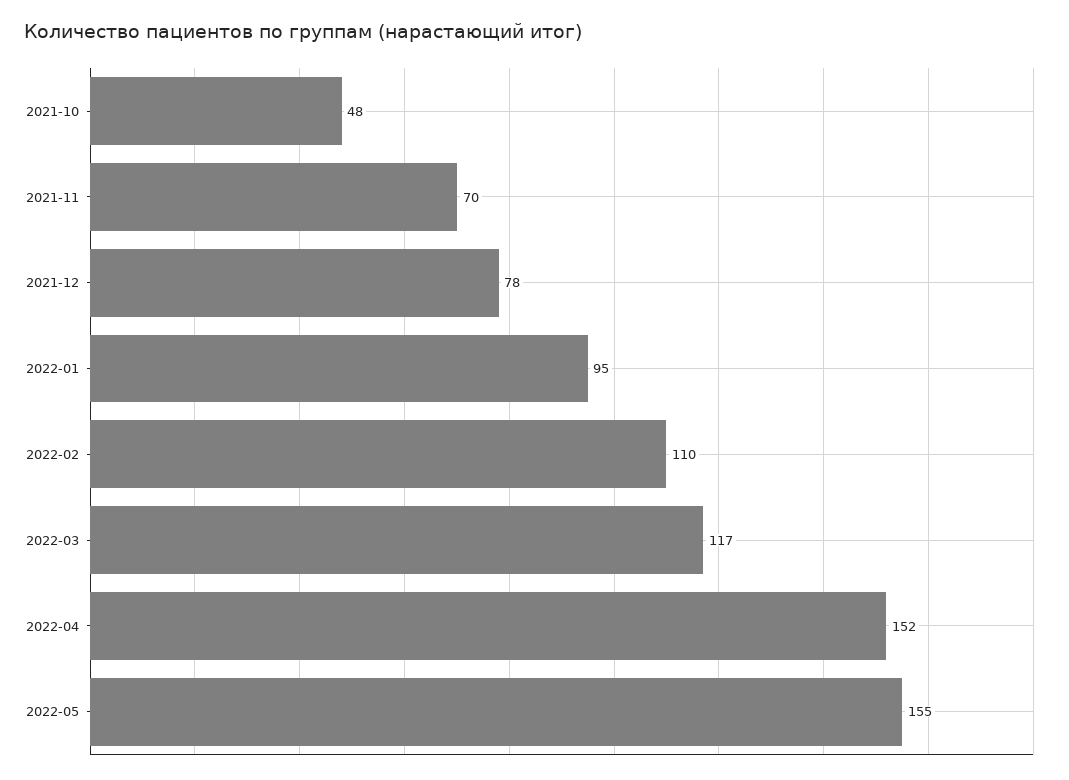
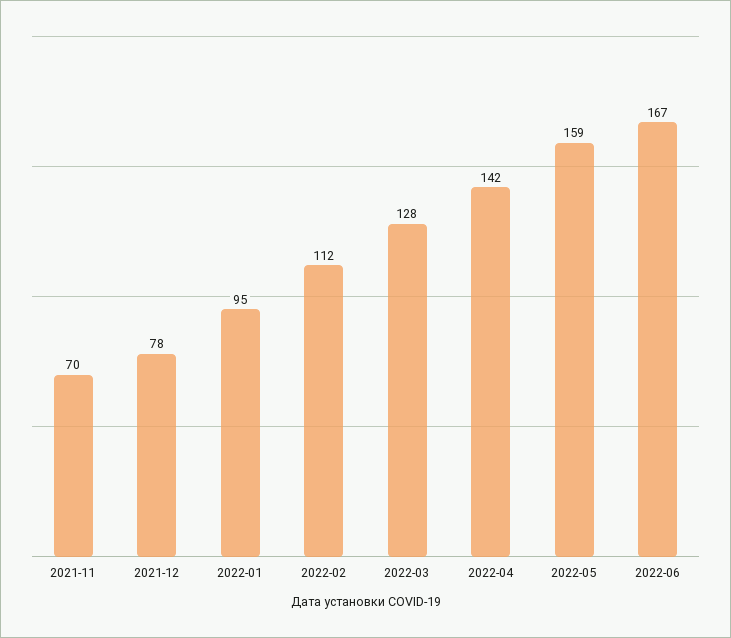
2021-10: 48 -> none
2022-02: 110 -> 112
2022-03: 117 -> 128
2022-04: 152 -> 142
2022-05: 155 -> 159
2022-06: none -> 167

